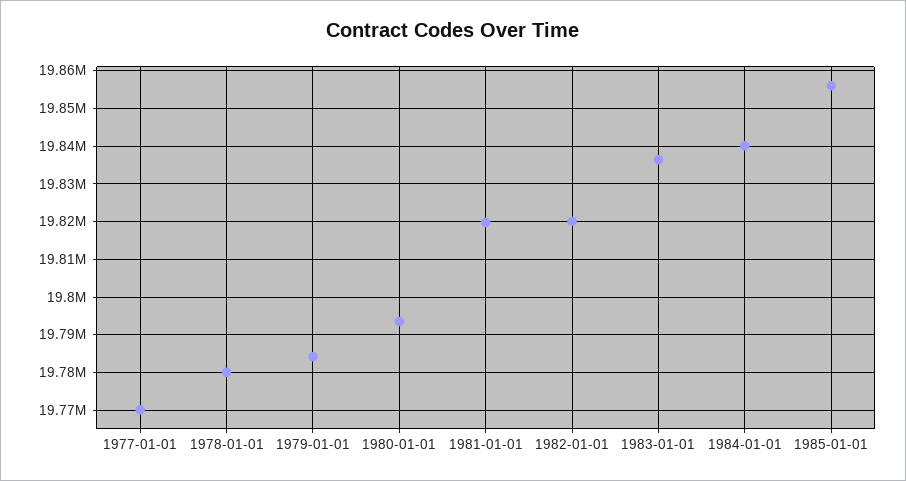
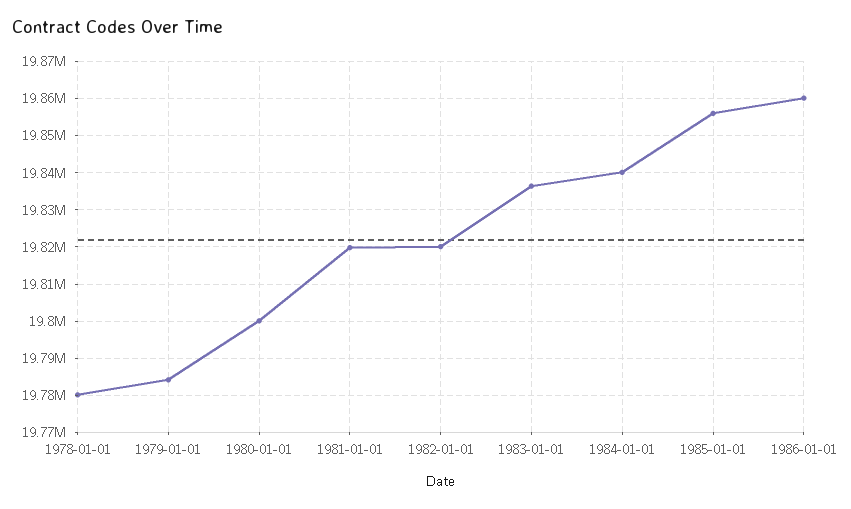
1977-01-01: 19770000 -> none
1980-01-01: 19794000 -> 19800000
1986-01-01: none -> 19860000

